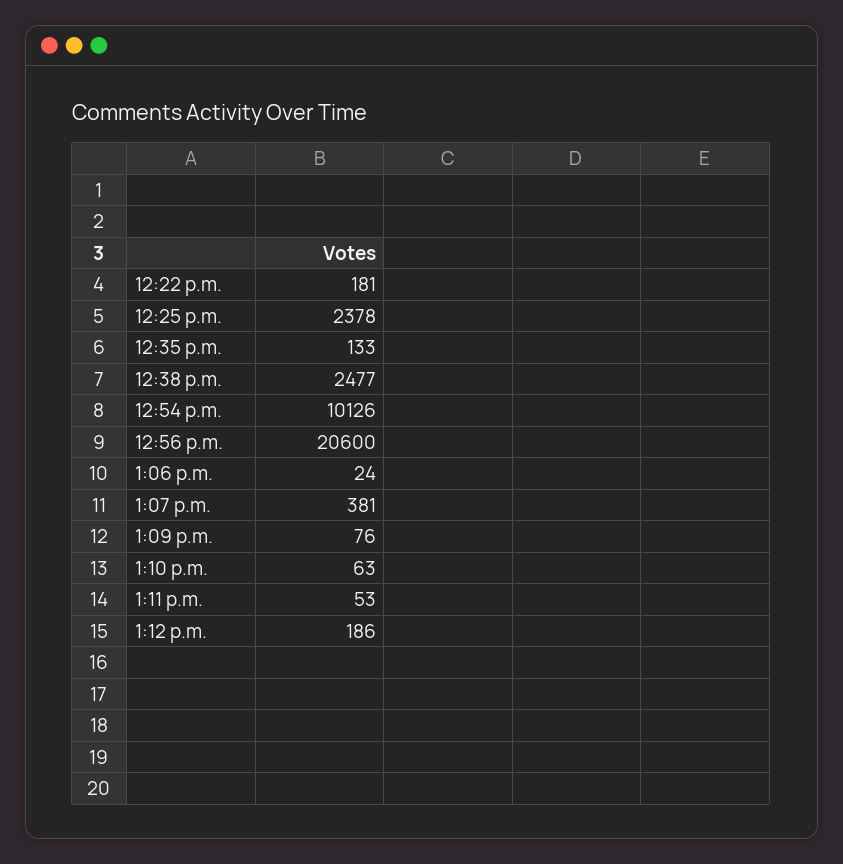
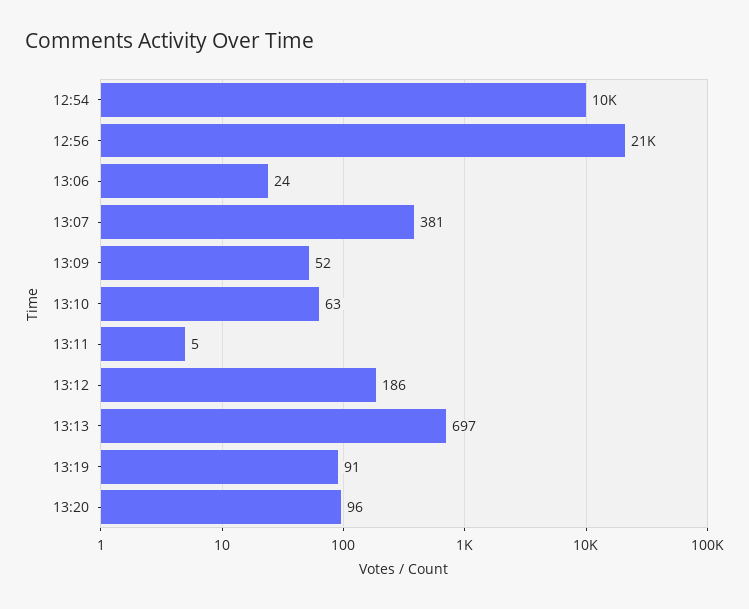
12:22 p.m.: 181 -> none
12:25 p.m.: 2378 -> none
12:35 p.m.: 133 -> none
12:38 p.m.: 2477 -> none
1:09 p.m.: 76 -> 52
1:11 p.m.: 53 -> 5
13:13: none -> 697
13:19: none -> 91
13:20: none -> 96

